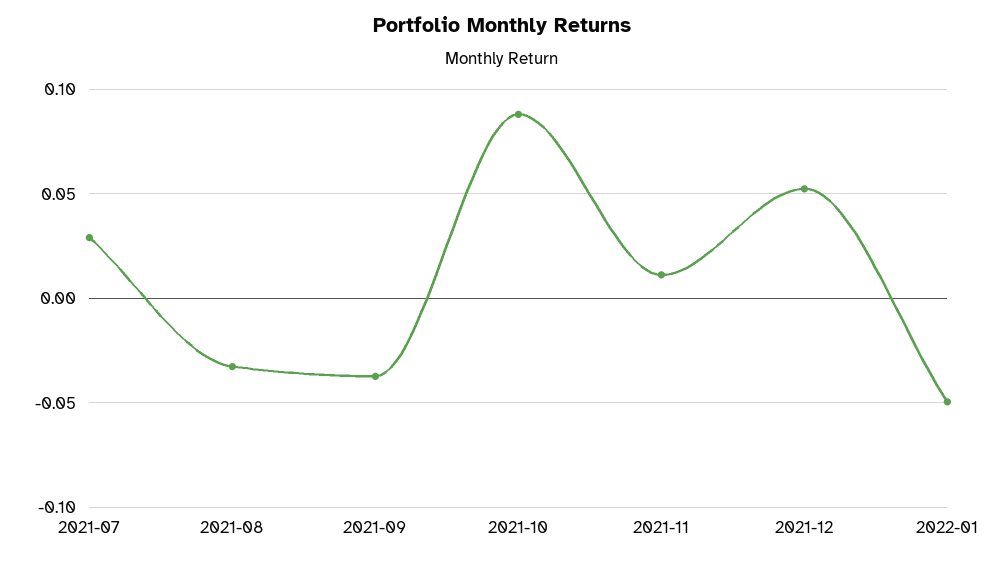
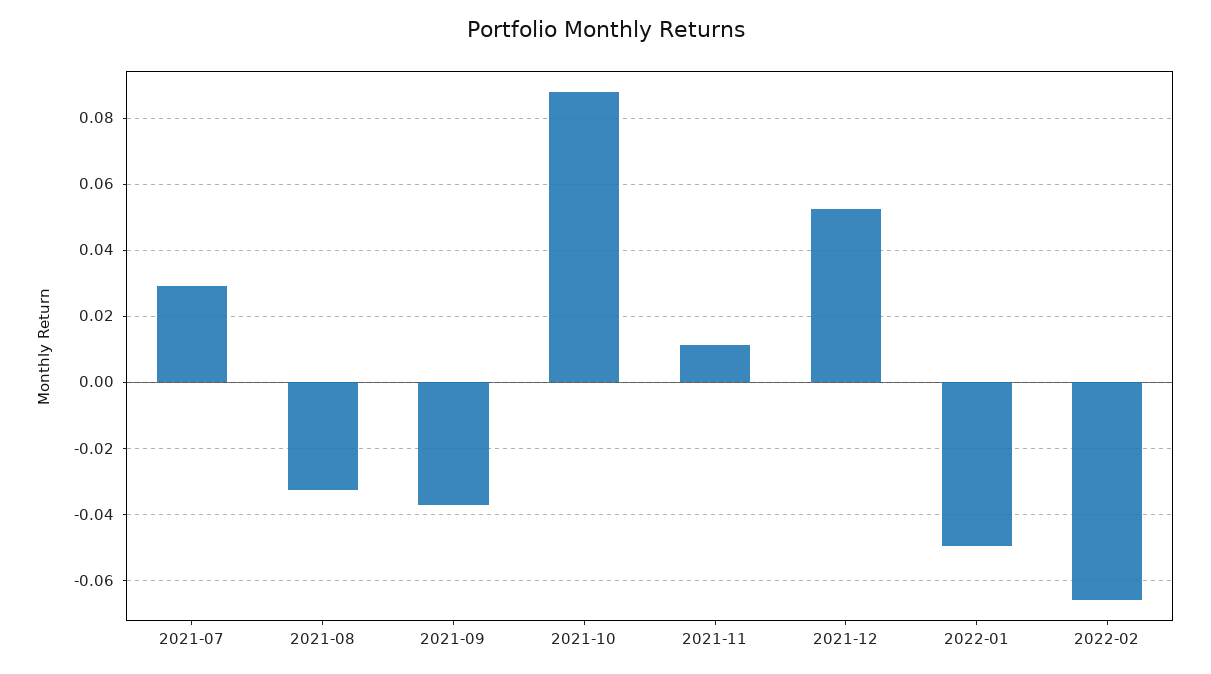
2022-02: none -> -0.066

